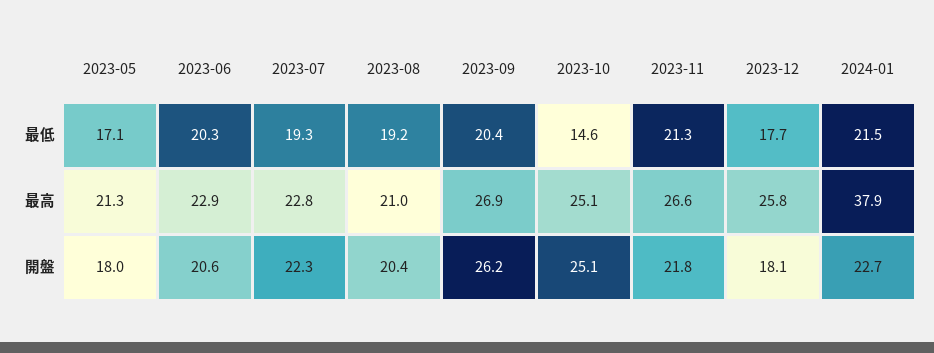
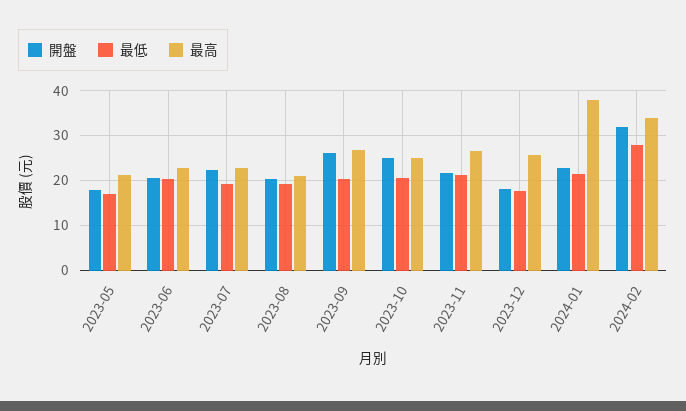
最低, 2023-10: 14.6 -> 20
開盤, 2024-02: none -> 32
最低, 2024-02: none -> 28
最高, 2024-02: none -> 34

